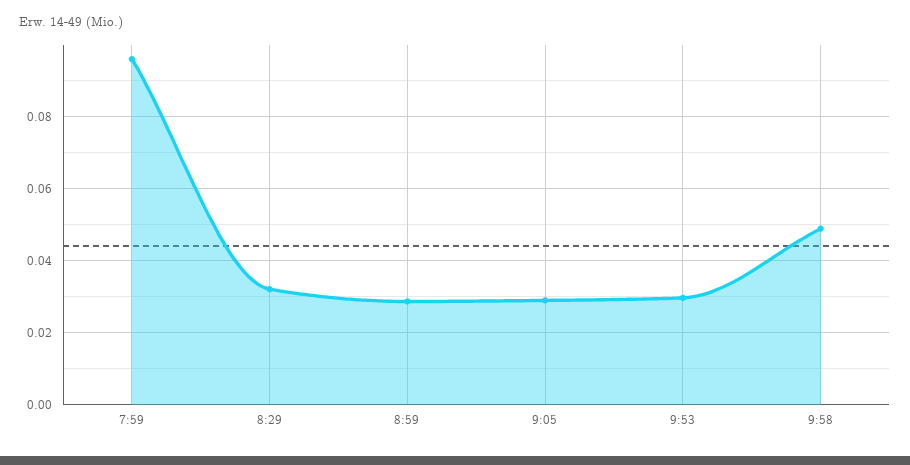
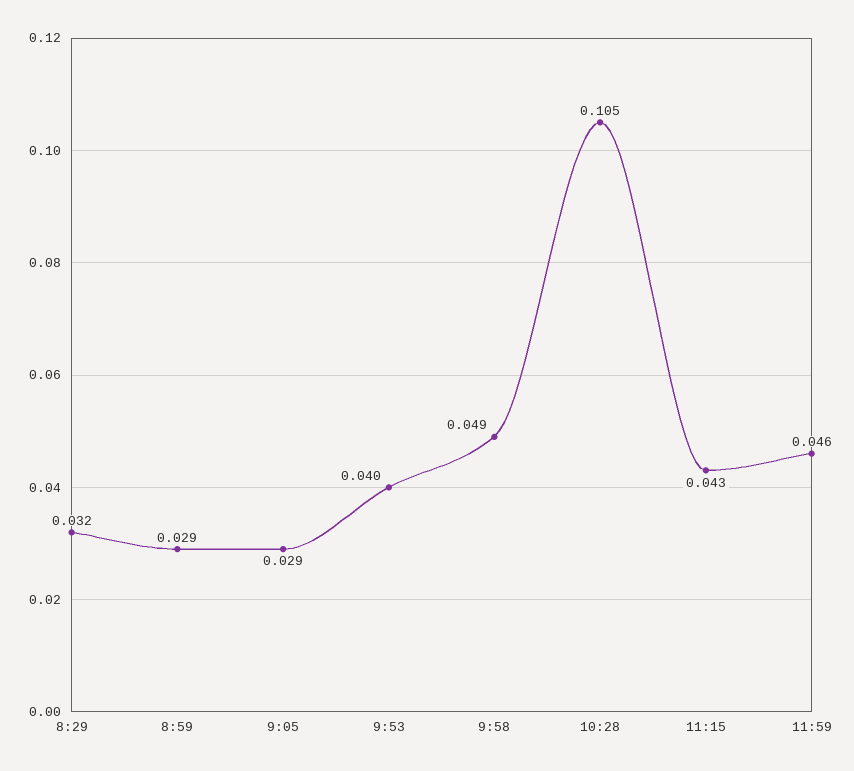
7:59: 0.096 -> none
9:53: 0.03 -> 0.04
10:28: none -> 0.105
11:15: none -> 0.043
11:59: none -> 0.046

